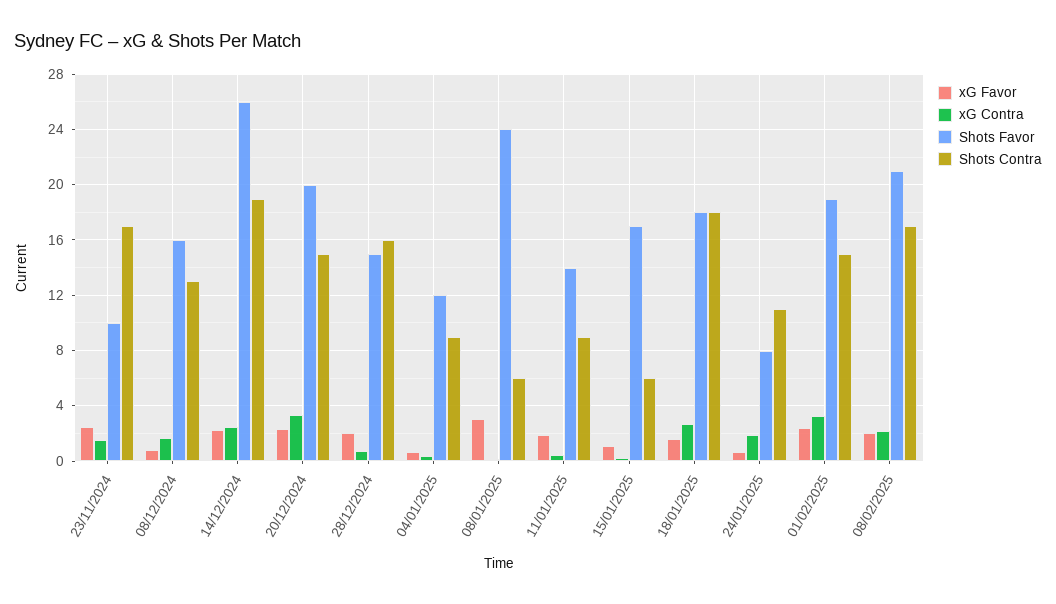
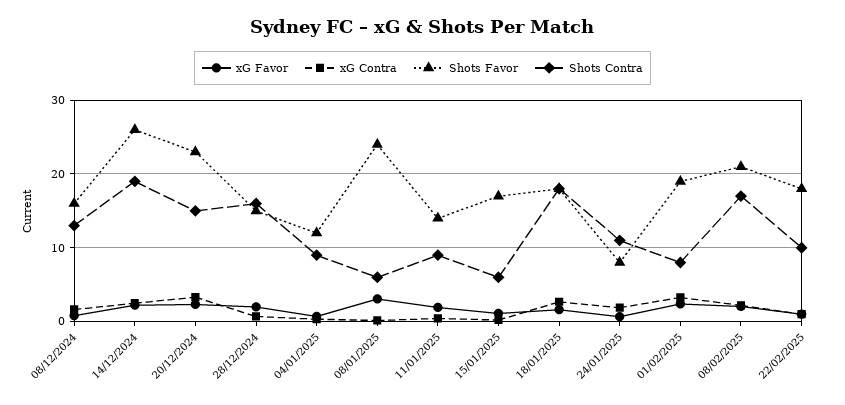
xG Favor, 23/11/2024: 2.5 -> none
xG Contra, 23/11/2024: 1.5 -> none
Shots Favor, 23/11/2024: 10 -> none
Shots Contra, 23/11/2024: 17 -> none
Shots Favor, 20/12/2024: 20 -> 23
Shots Contra, 01/02/2025: 15 -> 8
xG Favor, 22/02/2025: none -> 1
xG Contra, 22/02/2025: none -> 1
Shots Favor, 22/02/2025: none -> 18
Shots Contra, 22/02/2025: none -> 10

